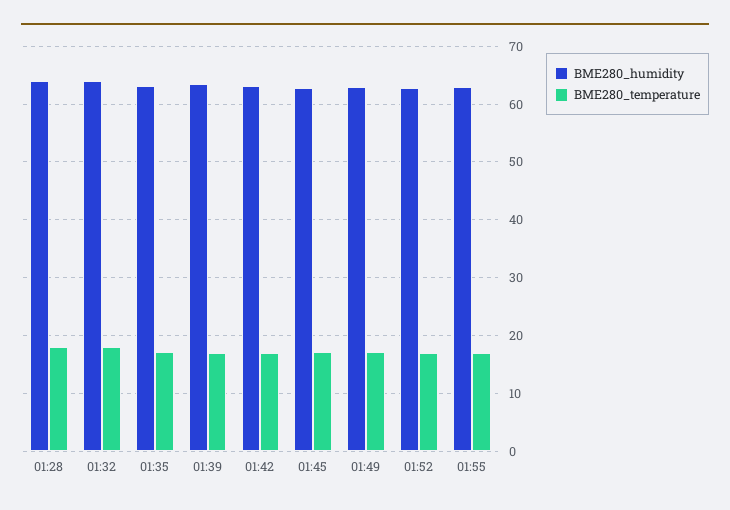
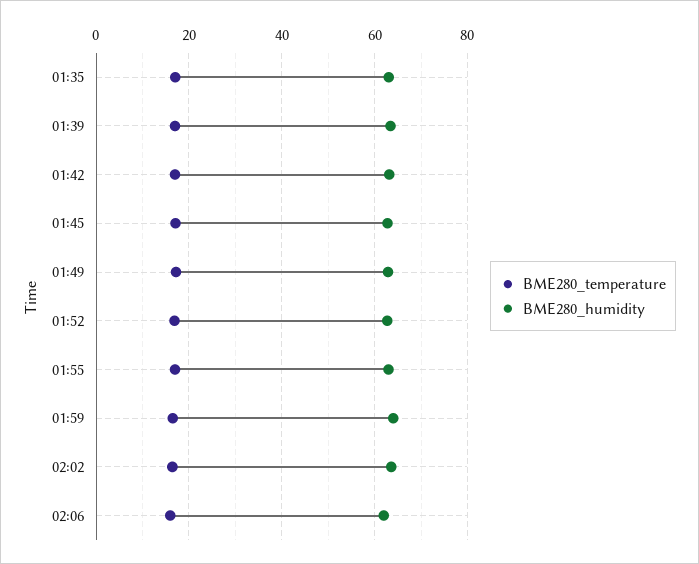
BME280_humidity, 01:28: 64 -> none
BME280_temperature, 01:28: 18 -> none
BME280_humidity, 01:32: 64 -> none
BME280_temperature, 01:32: 18 -> none
BME280_temperature, 01:59: none -> 16
BME280_humidity, 01:59: none -> 64
BME280_temperature, 02:02: none -> 16
BME280_humidity, 02:02: none -> 64
BME280_temperature, 02:06: none -> 16
BME280_humidity, 02:06: none -> 62

